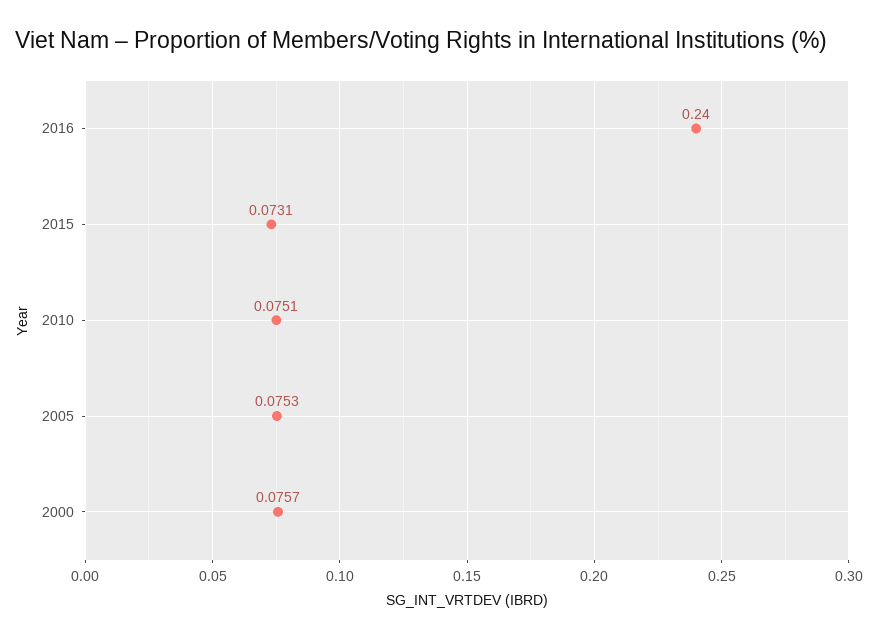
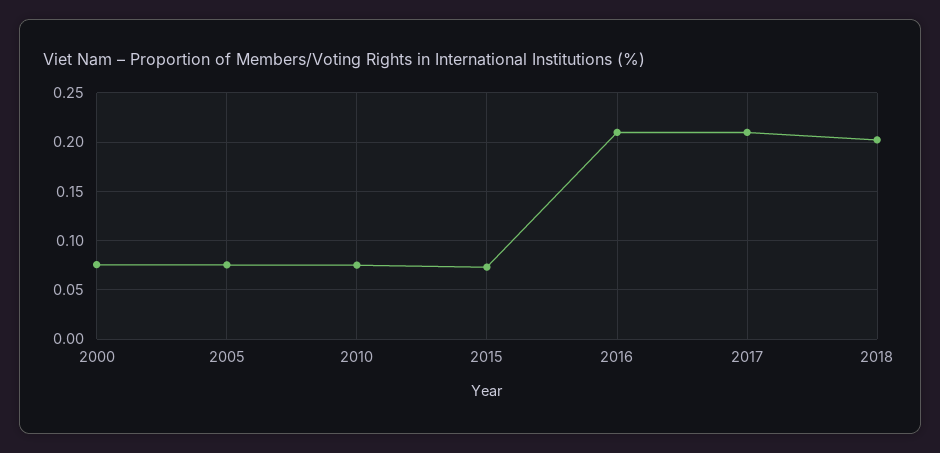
2016: 0.24 -> 0.21
2017: none -> 0.21
2018: none -> 0.2

